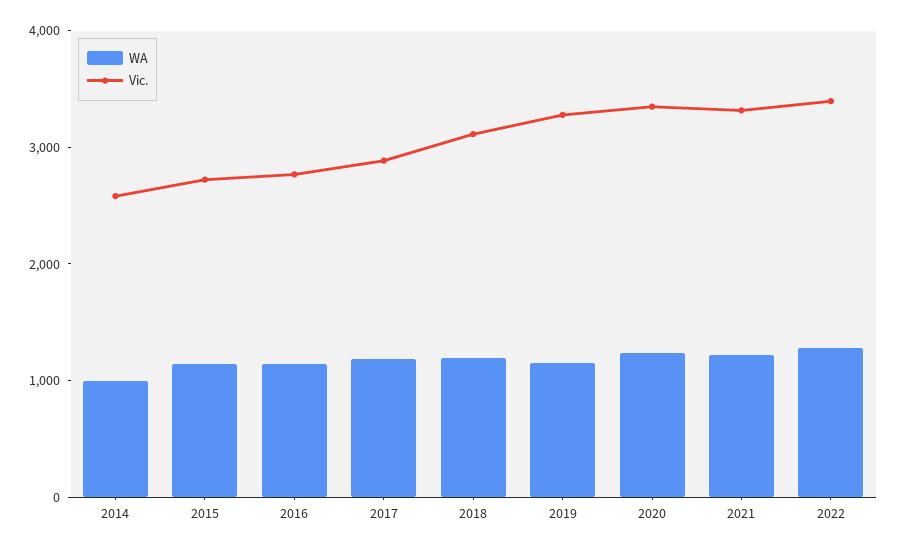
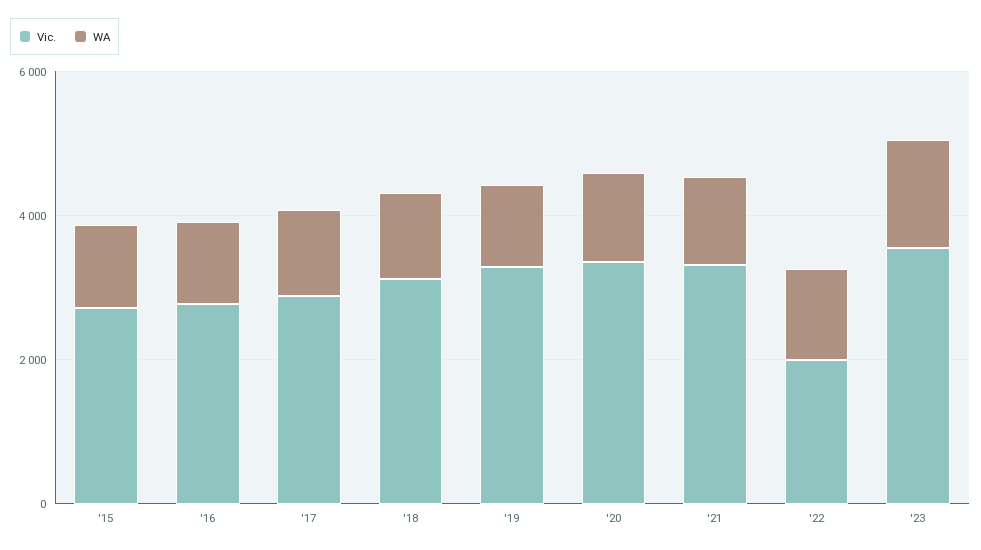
WA, 2014: 1000 -> none
Vic., 2014: 2600 -> none
Vic., 2022: 3400 -> 2000
Vic., '23: none -> 3500
WA, '23: none -> 1500

